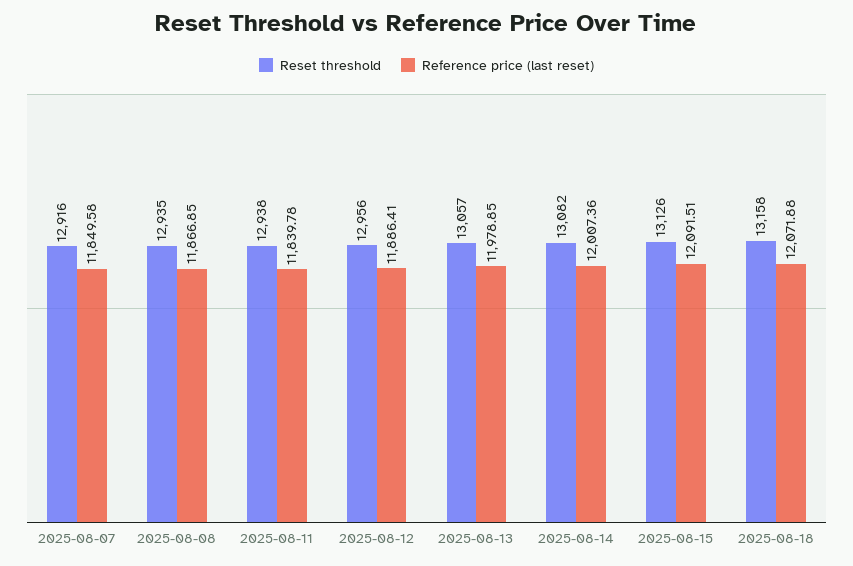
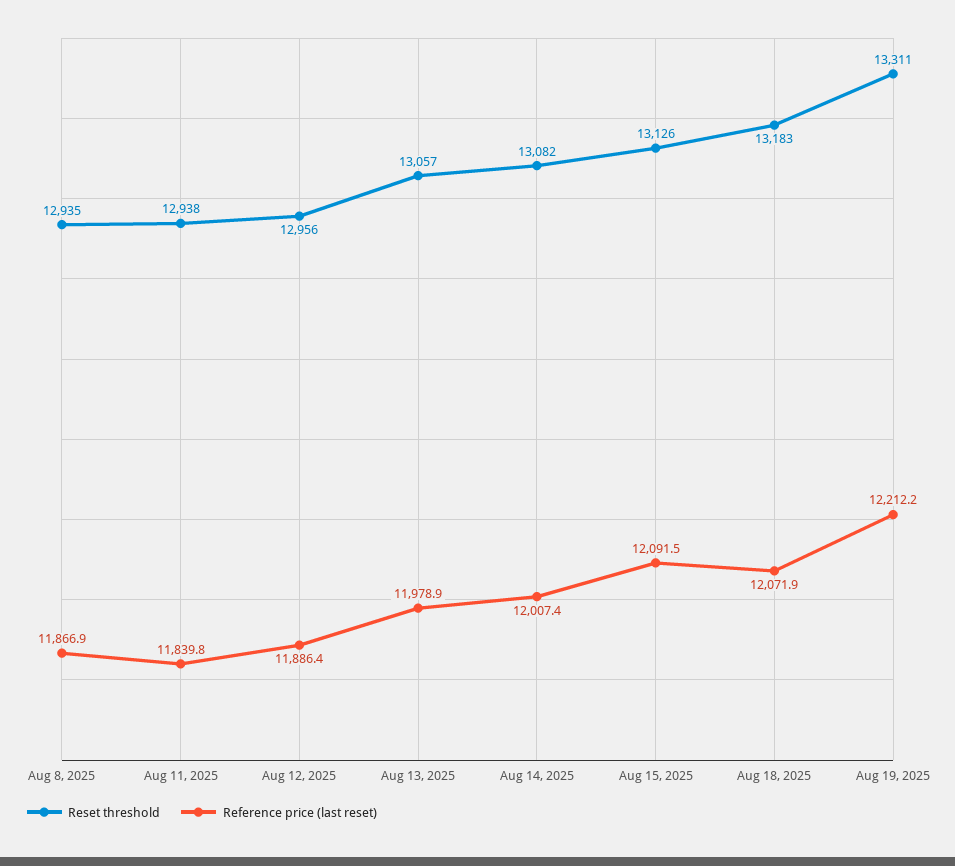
Reset threshold, 2025-08-07: 12916 -> none
Reference price (last reset), 2025-08-07: 11849.58 -> none
Reset threshold, 2025-08-18: 13158 -> 13183
Reset threshold, Aug 19, 2025: none -> 13311
Reference price (last reset), Aug 19, 2025: none -> 12212.2

